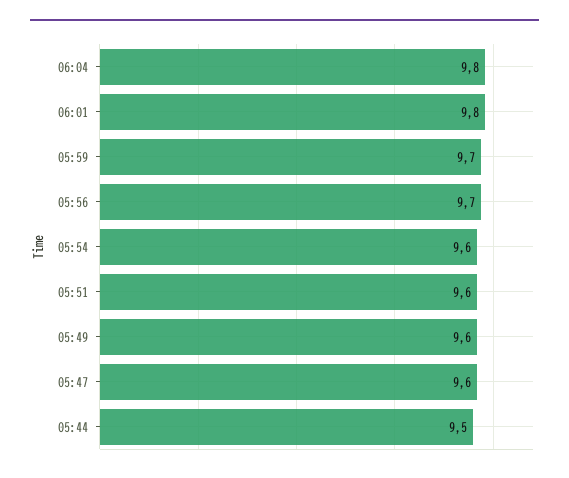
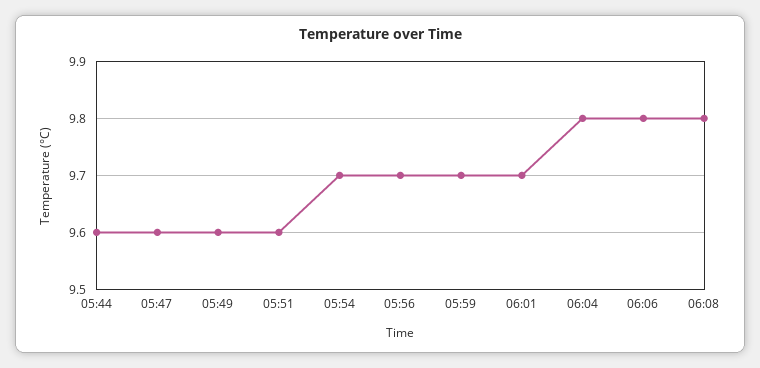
06:01: 9.8 -> 9.7
05:54: 9.6 -> 9.7
05:44: 9.5 -> 9.6
06:06: none -> 9.8
06:08: none -> 9.8

